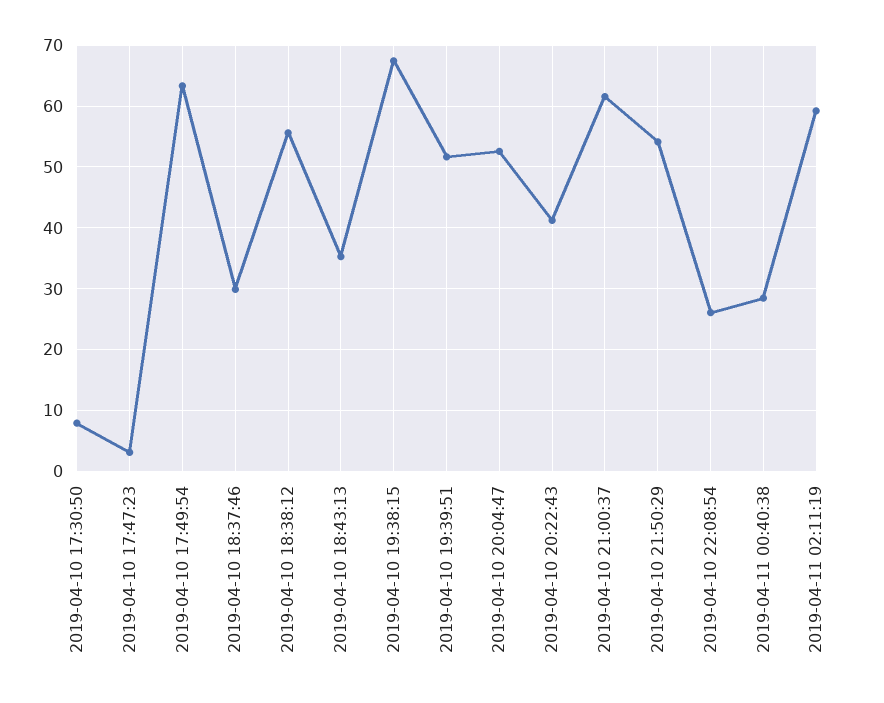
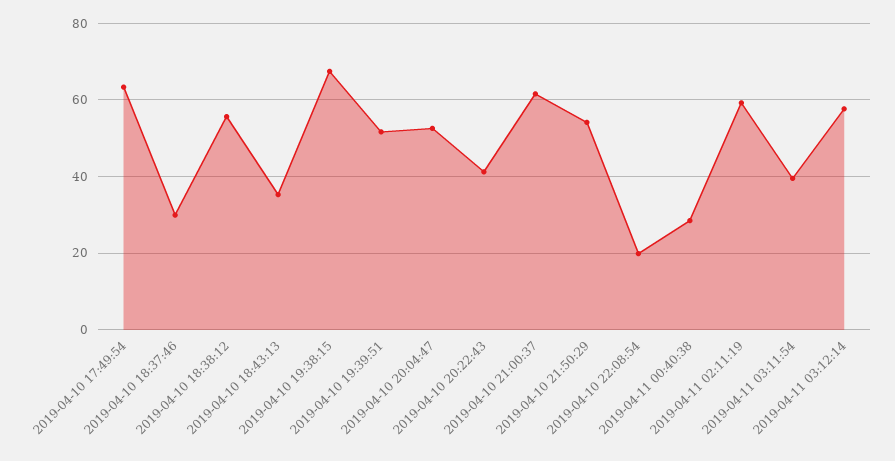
2019-04-10 17:30:50: 8 -> none
2019-04-10 17:47:23: 3 -> none
2019-04-10 22:08:54: 26 -> 20
2019-04-11 03:11:54: none -> 40
2019-04-11 03:12:14: none -> 58

